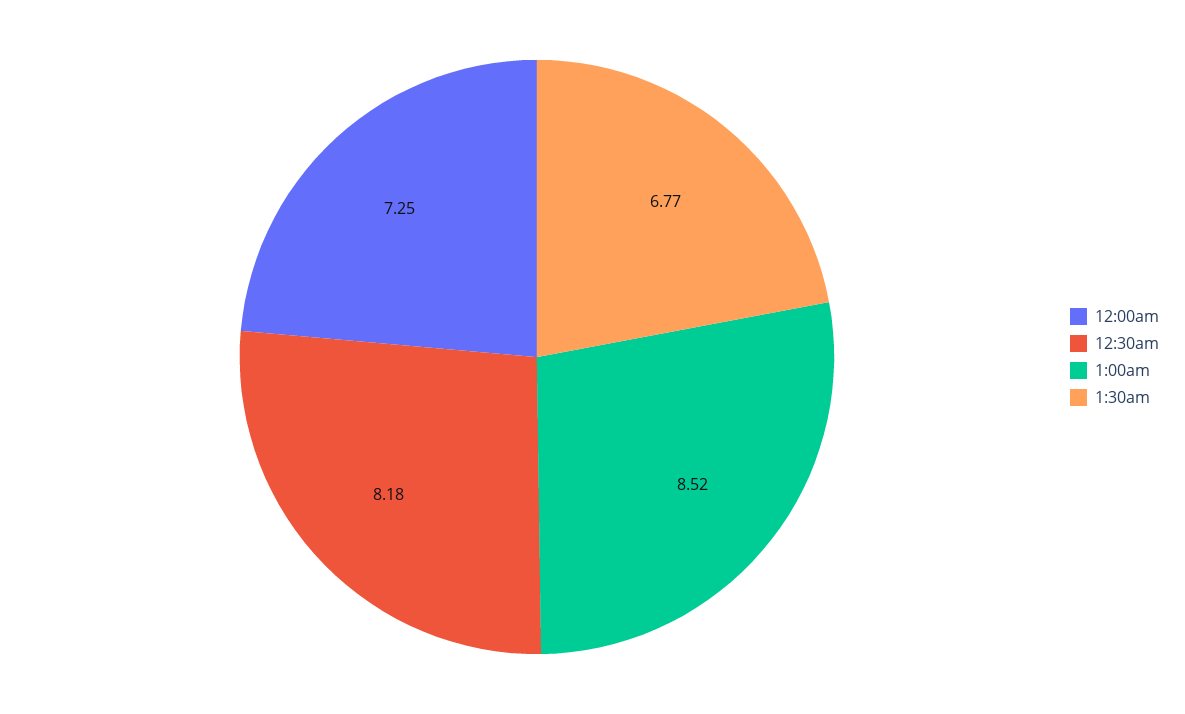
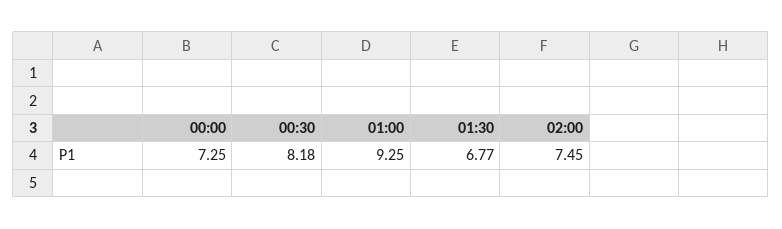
1:00am: 8.52 -> 9.25
02:00: none -> 7.45

